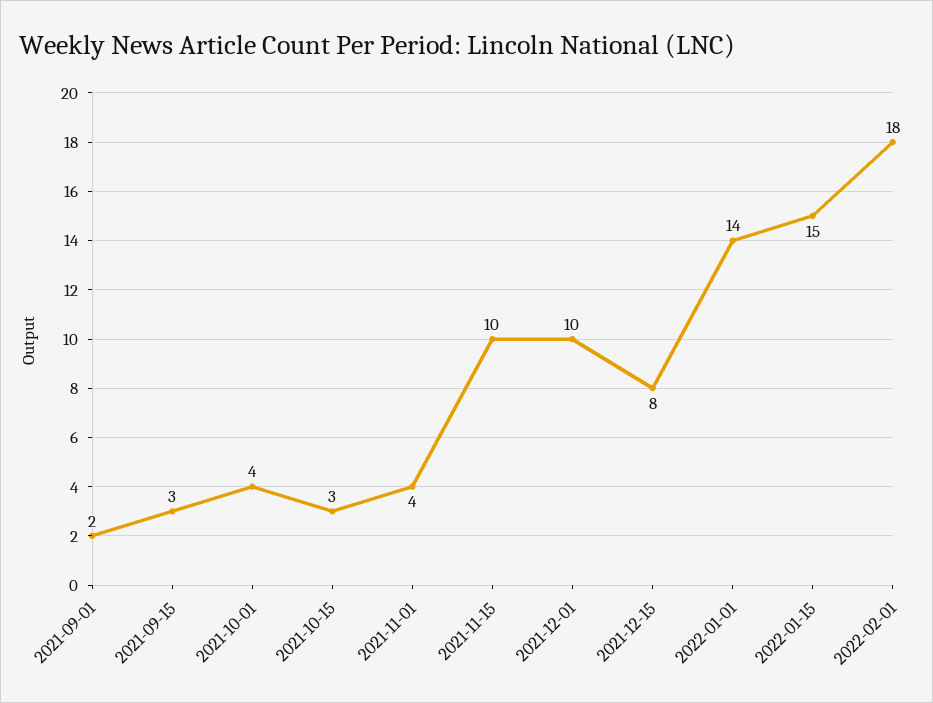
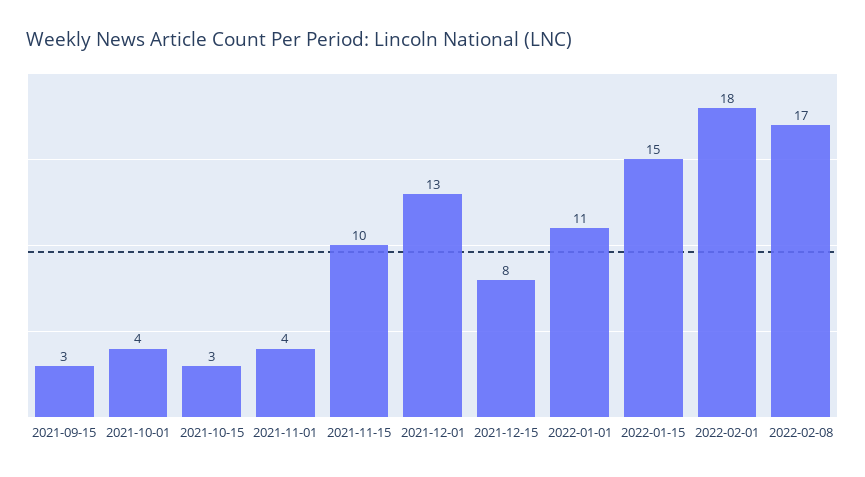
2021-09-01: 2 -> none
2021-12-01: 10 -> 13
2022-01-01: 14 -> 11
2022-02-08: none -> 17

